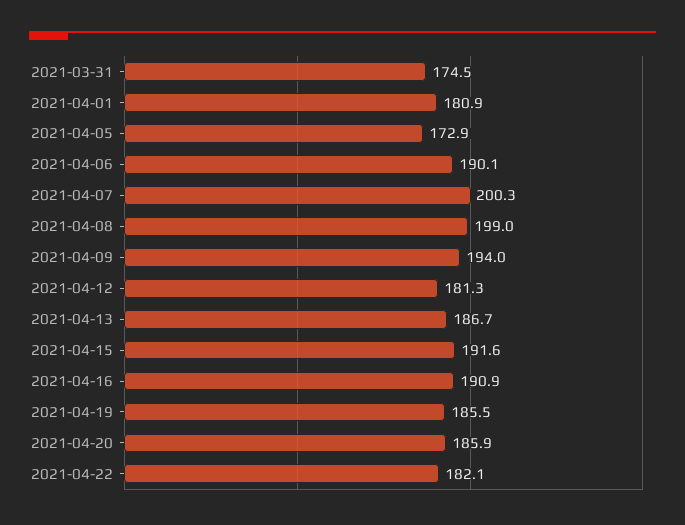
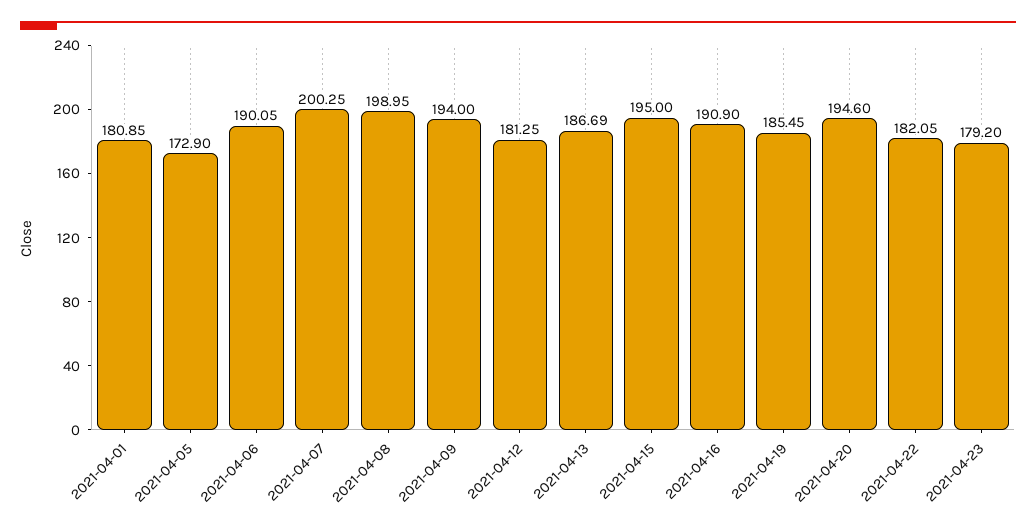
2021-03-31: 174.5 -> none
2021-04-15: 191.6 -> 195
2021-04-20: 185.9 -> 194.6
2021-04-23: none -> 179.2

